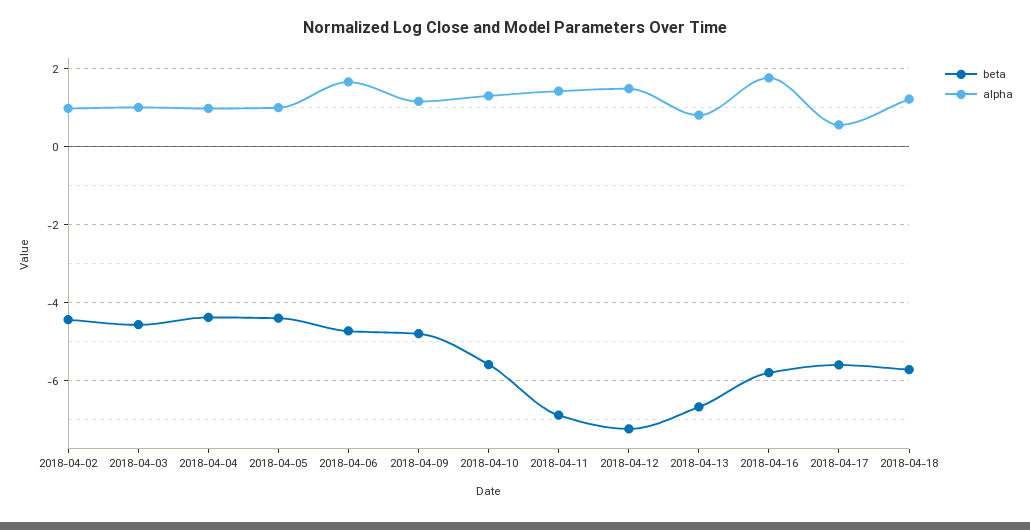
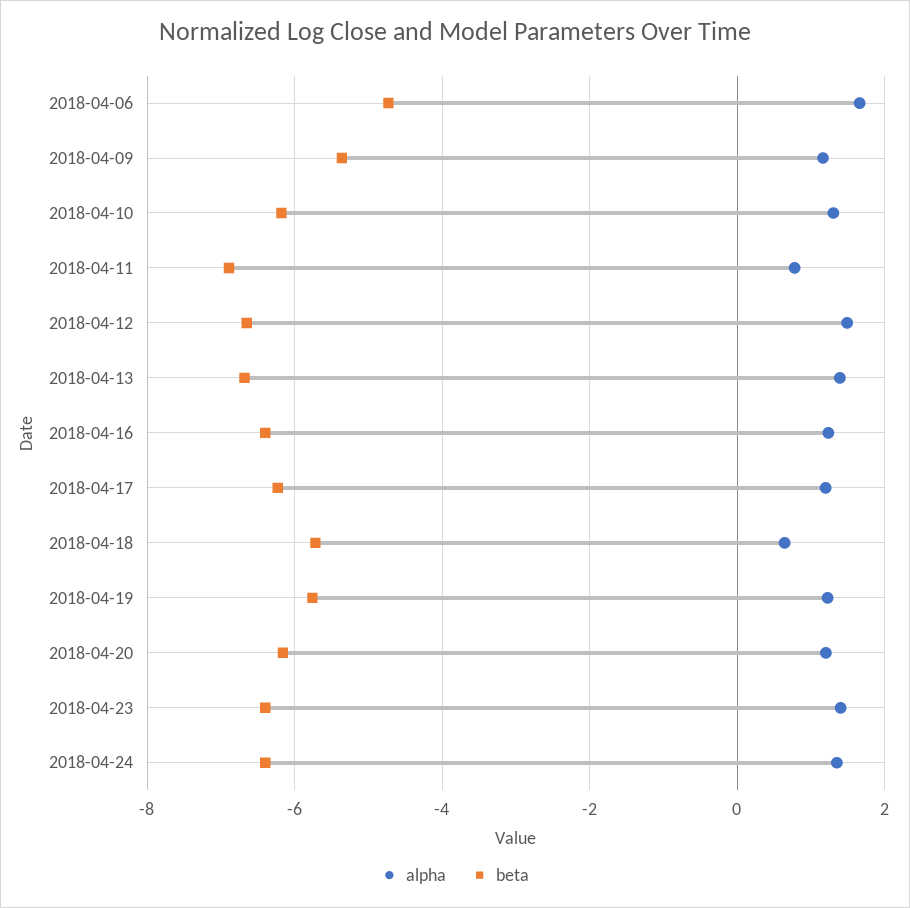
beta, 2018-04-02: -4.4 -> none
alpha, 2018-04-02: 1 -> none
beta, 2018-04-03: -4.6 -> none
alpha, 2018-04-03: 1 -> none
beta, 2018-04-04: -4.4 -> none
alpha, 2018-04-04: 1 -> none
beta, 2018-04-05: -4.4 -> none
alpha, 2018-04-05: 1 -> none
beta, 2018-04-09: -4.8 -> -5.4
beta, 2018-04-10: -5.6 -> -6.2
alpha, 2018-04-11: 1.4 -> 0.8
beta, 2018-04-12: -7.2 -> -6.6
alpha, 2018-04-13: 0.8 -> 1.4
beta, 2018-04-16: -5.8 -> -6.4
alpha, 2018-04-16: 1.8 -> 1.2
beta, 2018-04-17: -5.6 -> -6.2
alpha, 2018-04-17: 0.6 -> 1.2
alpha, 2018-04-18: 1.2 -> 0.6
alpha, 2018-04-19: none -> 1.2
beta, 2018-04-19: none -> -5.8
alpha, 2018-04-20: none -> 1.2
beta, 2018-04-20: none -> -6.2
alpha, 2018-04-23: none -> 1.4
beta, 2018-04-23: none -> -6.4
alpha, 2018-04-24: none -> 1.4
beta, 2018-04-24: none -> -6.4

